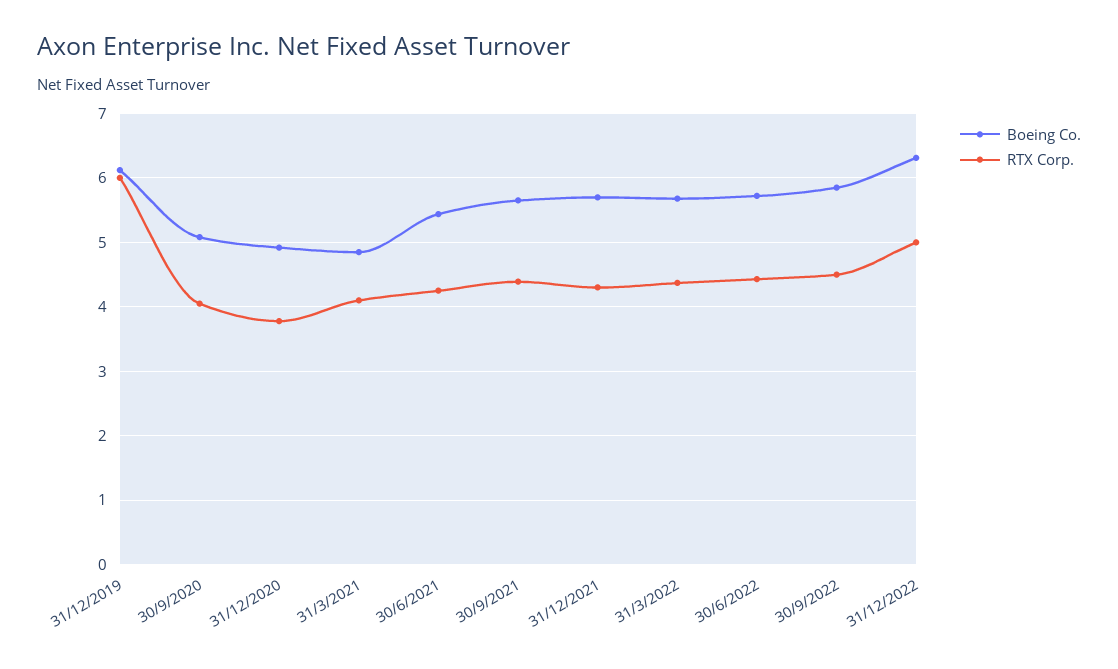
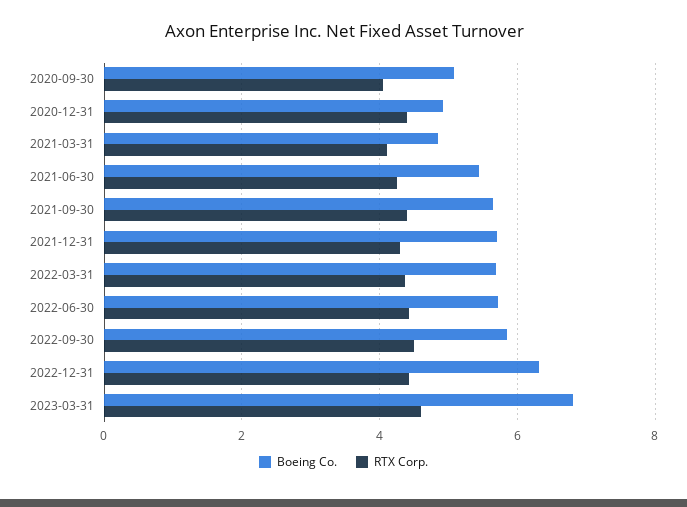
Boeing Co., 31/12/2019: 6.1 -> none
RTX Corp., 31/12/2019: 6 -> none
RTX Corp., 31/12/2020: 3.8 -> 4.4
RTX Corp., 31/12/2022: 5 -> 4.4
Boeing Co., 2023-03-31: none -> 6.8
RTX Corp., 2023-03-31: none -> 4.6

